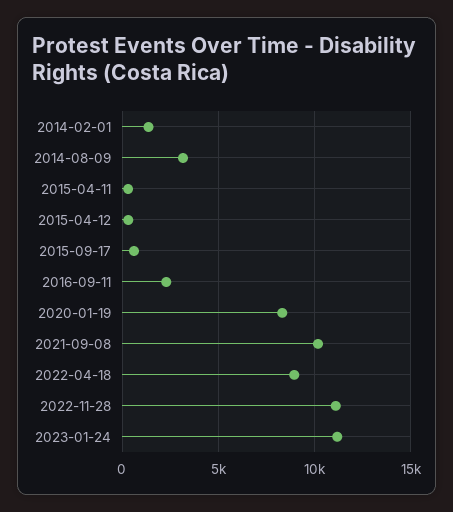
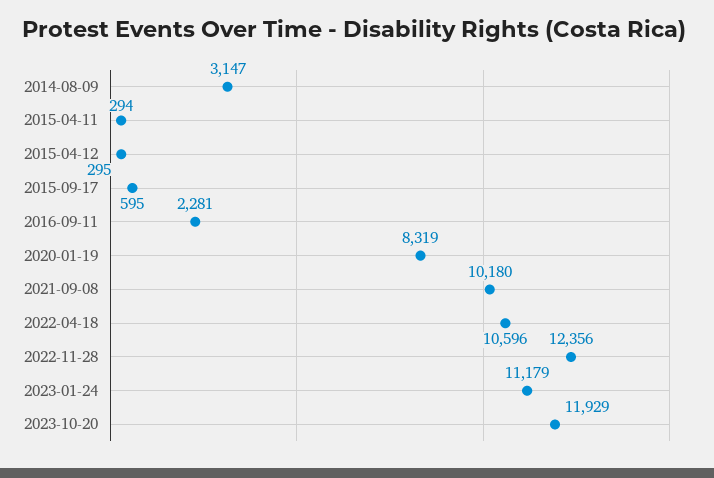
2014-02-01: 1500 -> none
2022-04-18: 9000 -> 10596
2022-11-28: 11000 -> 12356
2023-10-20: none -> 11929

